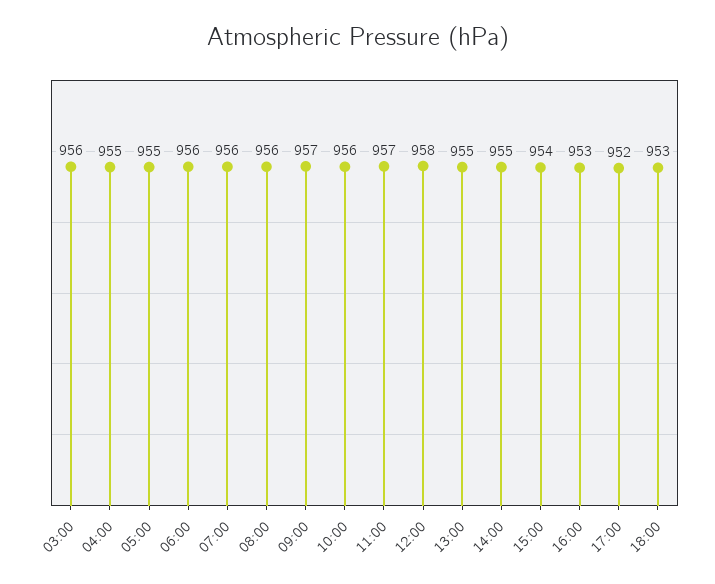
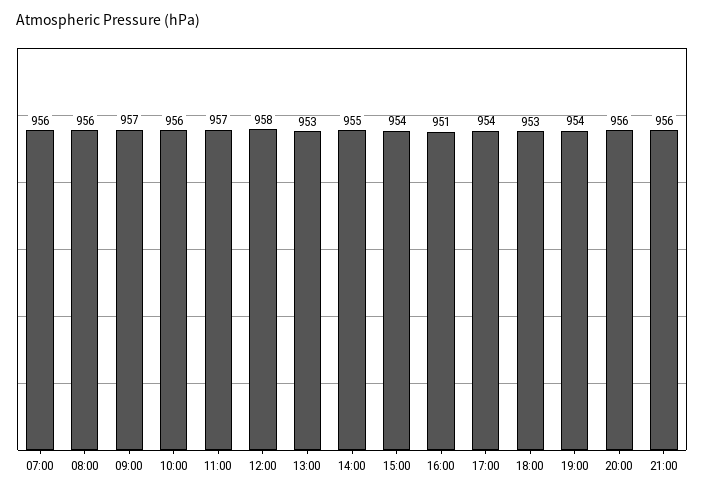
03:00: 956 -> none
04:00: 955 -> none
05:00: 955 -> none
06:00: 956 -> none
13:00: 955 -> 953
16:00: 953 -> 951
17:00: 952 -> 954
19:00: none -> 954
20:00: none -> 956
21:00: none -> 956

